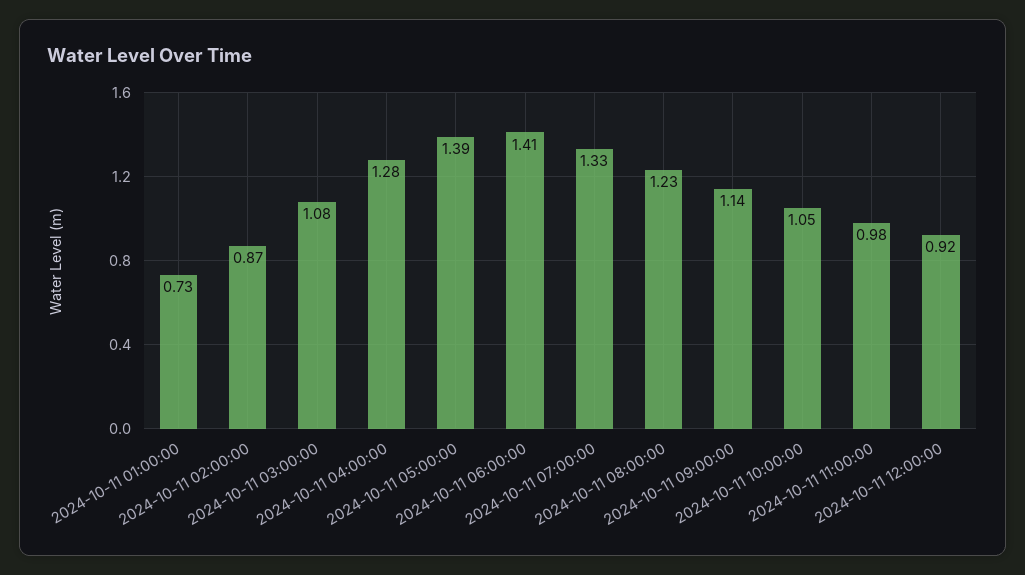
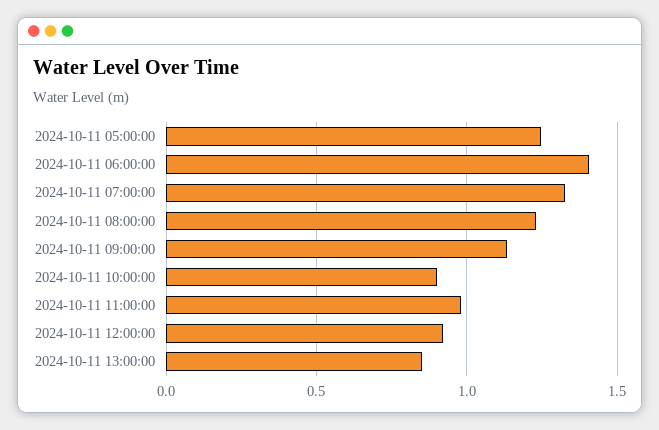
2024-10-11 01:00:00: 0.73 -> none
2024-10-11 02:00:00: 0.87 -> none
2024-10-11 03:00:00: 1.08 -> none
2024-10-11 04:00:00: 1.28 -> none
2024-10-11 05:00:00: 1.39 -> 1.25
2024-10-11 10:00:00: 1.05 -> 0.9
2024-10-11 13:00:00: none -> 0.85

